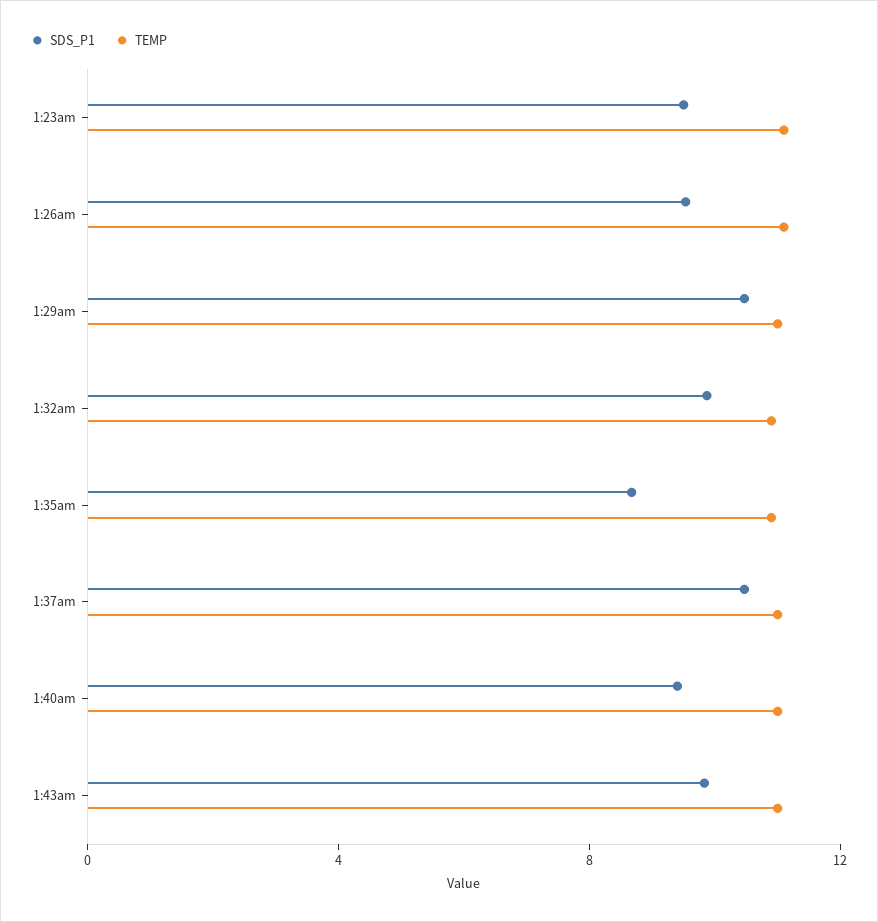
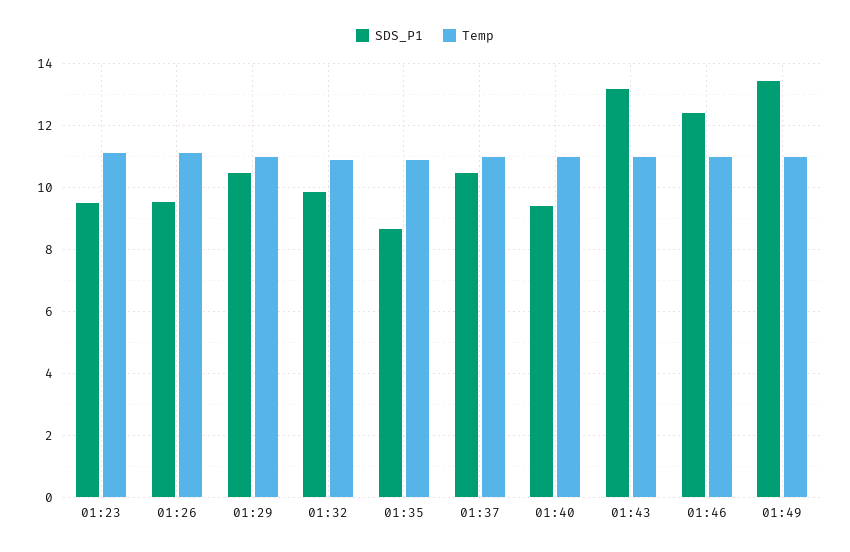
SDS_P1, 1:43am: 10 -> 13.2
SDS_P1, 01:46: none -> 12.4
TEMP, 01:46: none -> 11
SDS_P1, 01:49: none -> 13.4
TEMP, 01:49: none -> 11

